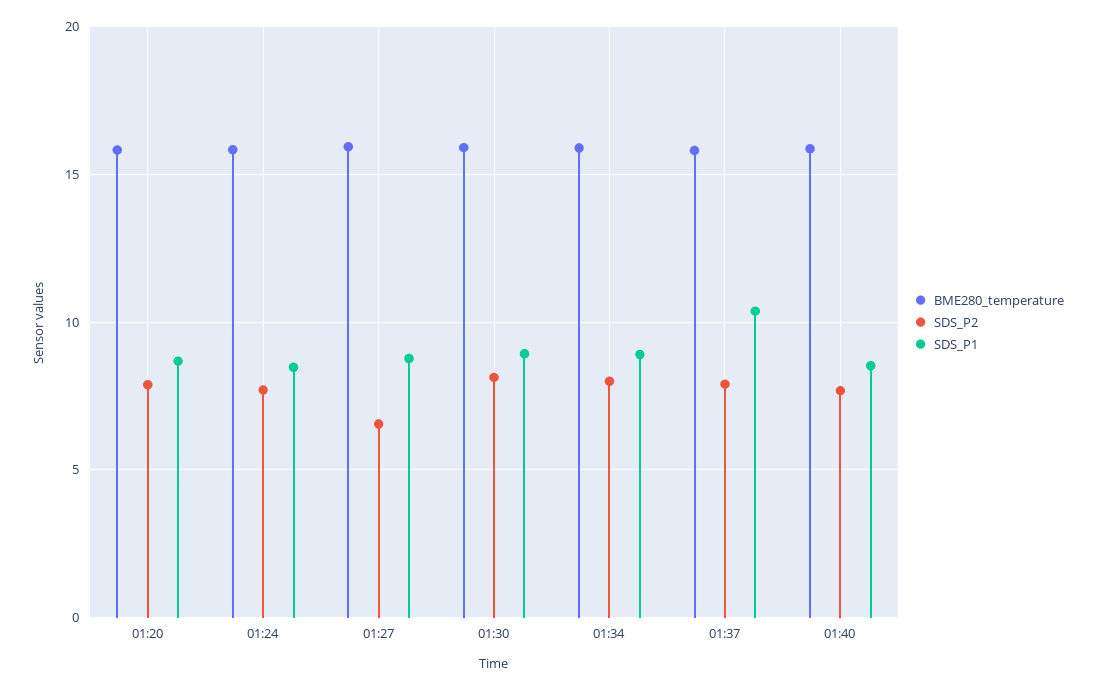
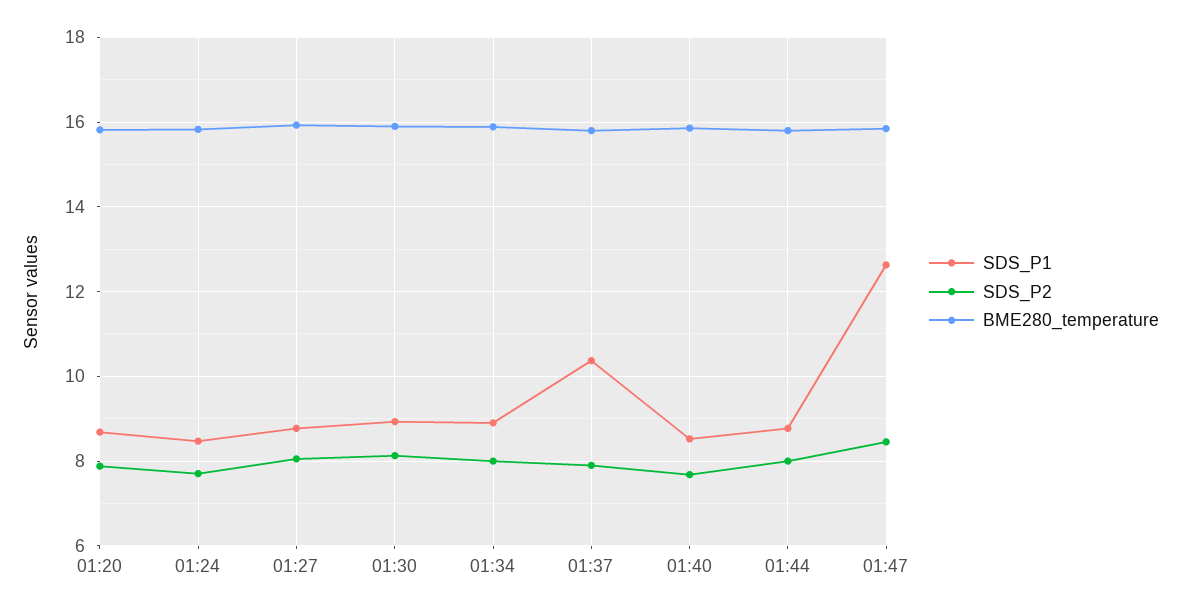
SDS_P2, 01:27: 6.5 -> 8
SDS_P1, 01:44: none -> 8.8
SDS_P2, 01:44: none -> 8
BME280_temperature, 01:44: none -> 15.8
SDS_P1, 01:47: none -> 12.6
SDS_P2, 01:47: none -> 8.4
BME280_temperature, 01:47: none -> 15.8

